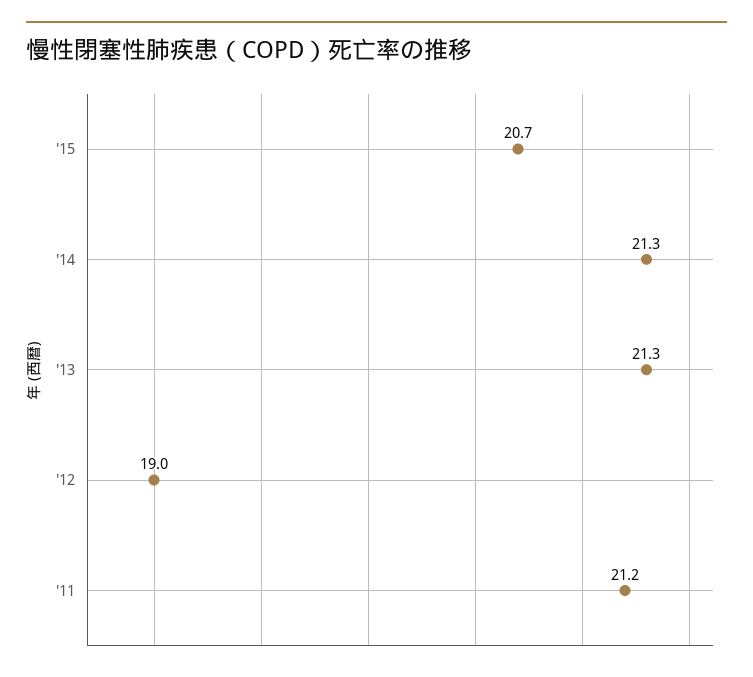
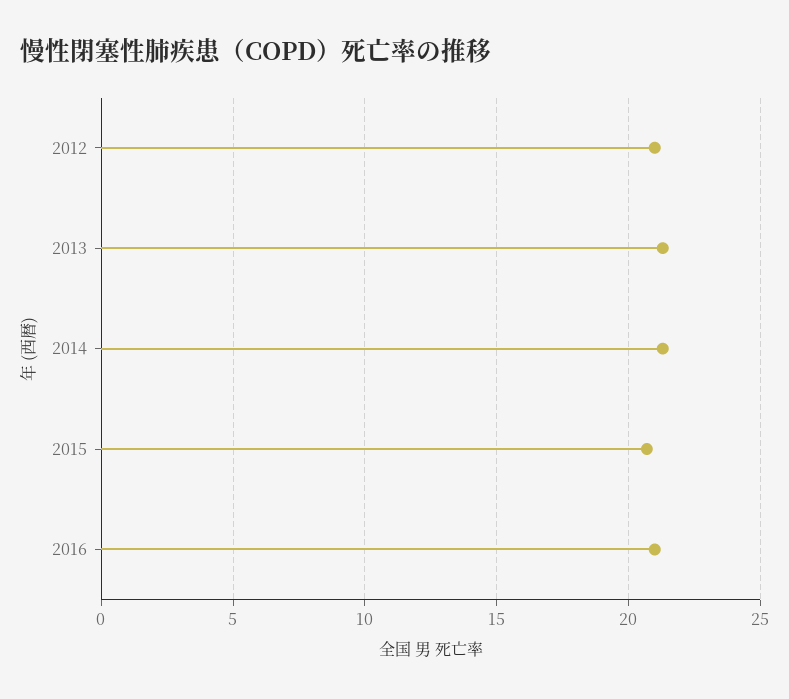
'12: 19 -> 21
'11: 21.2 -> none
2016: none -> 21

